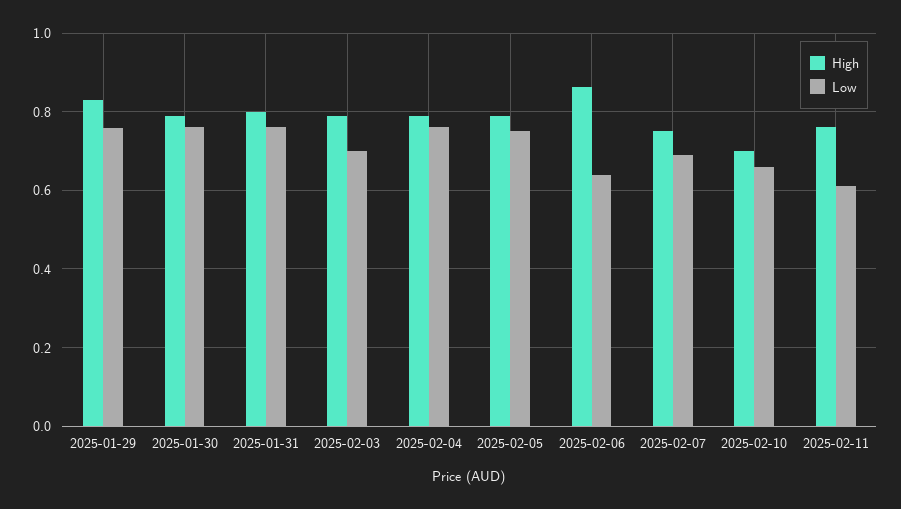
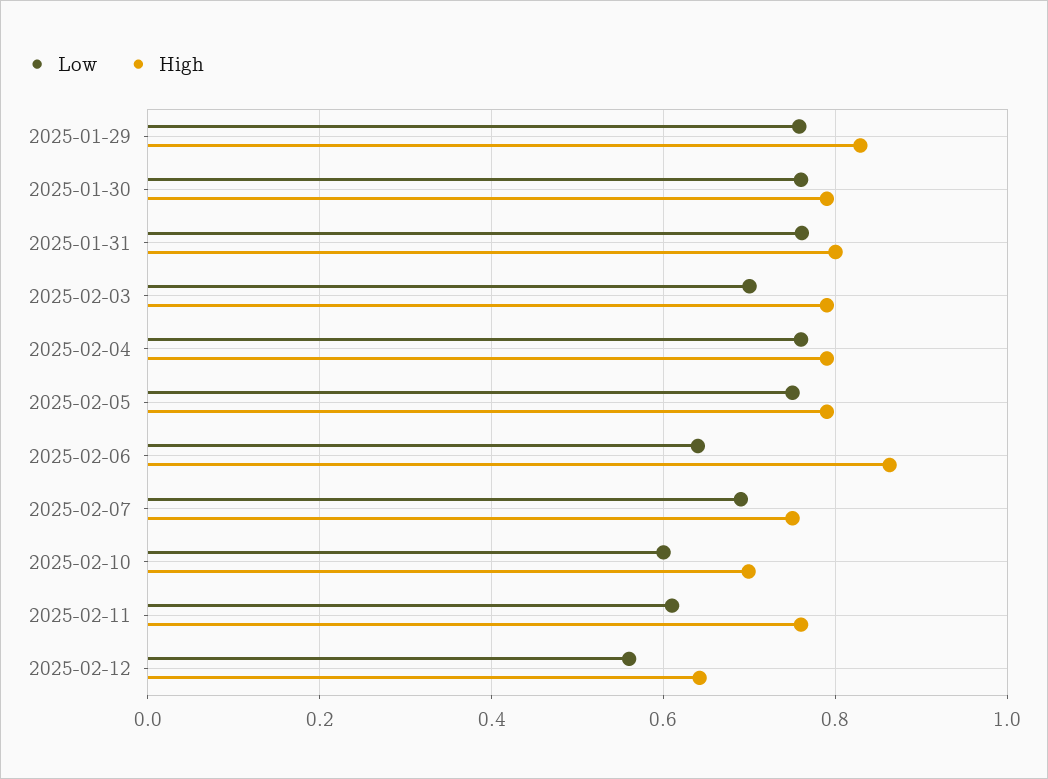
Low, 2025-02-10: 0.66 -> 0.6
Low, 2025-02-12: none -> 0.56
High, 2025-02-12: none -> 0.64

